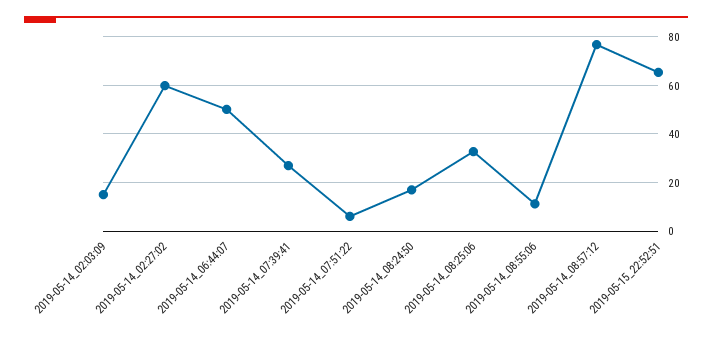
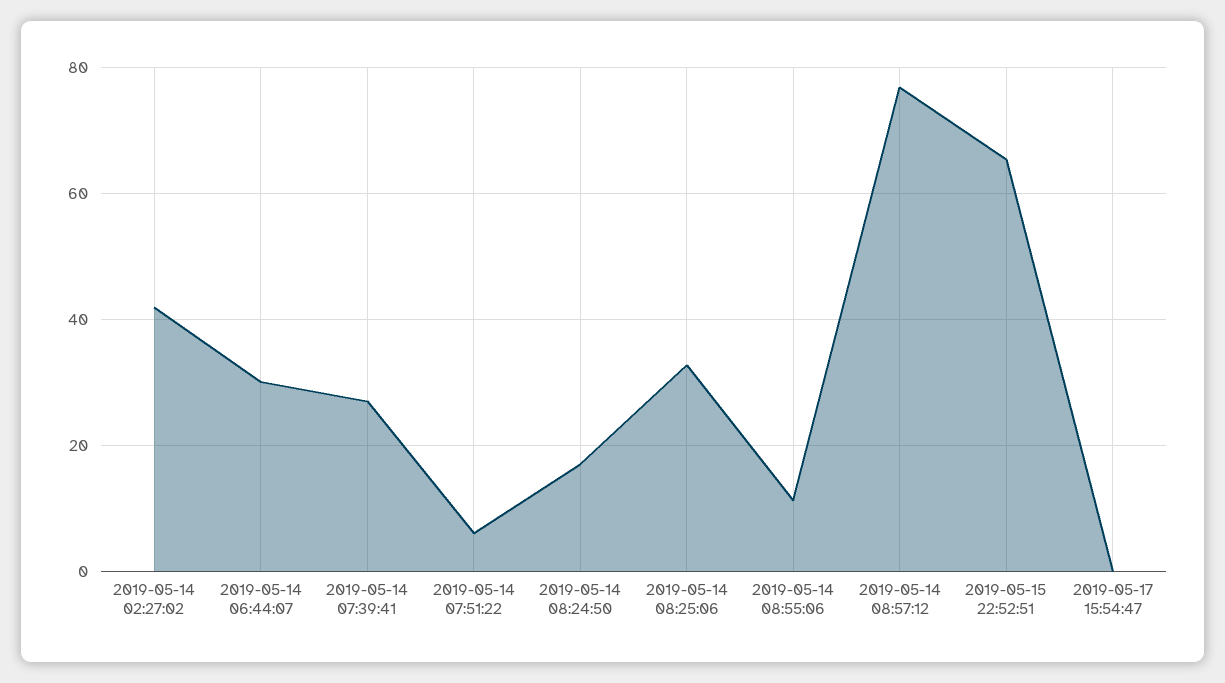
2019-05-14_02:03:09: 15 -> none
2019-05-14_02:27:02: 60 -> 42
2019-05-14_06:44:07: 50 -> 30
2019-05-17 15:54:47: none -> 0

